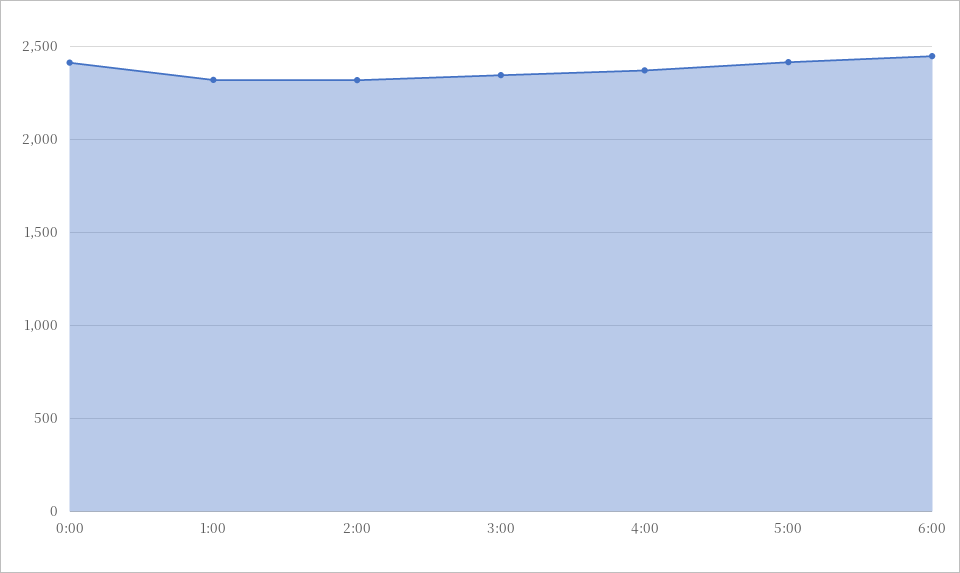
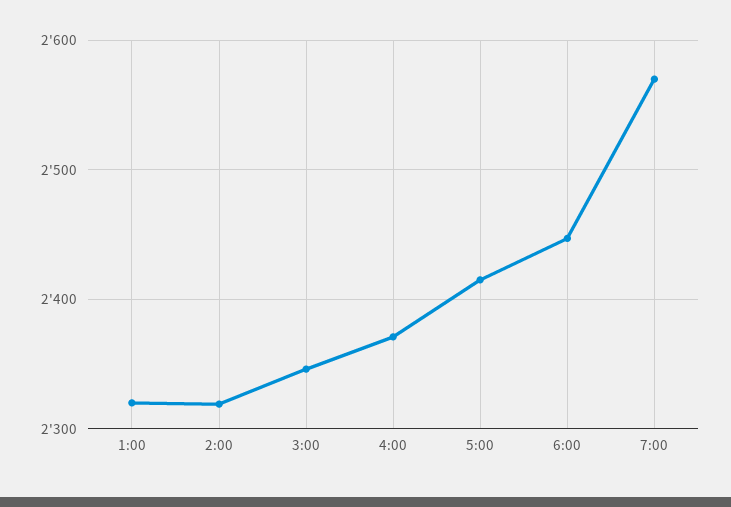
0:00: 2400 -> none
7:00: none -> 2570

